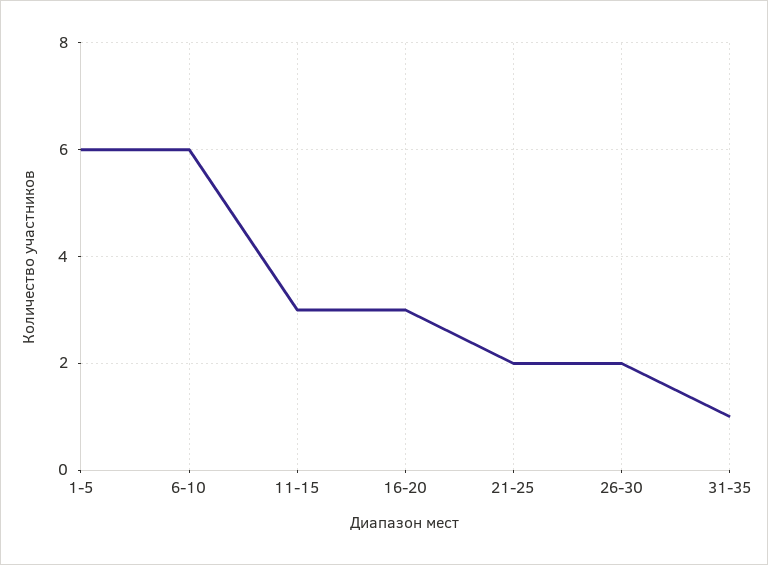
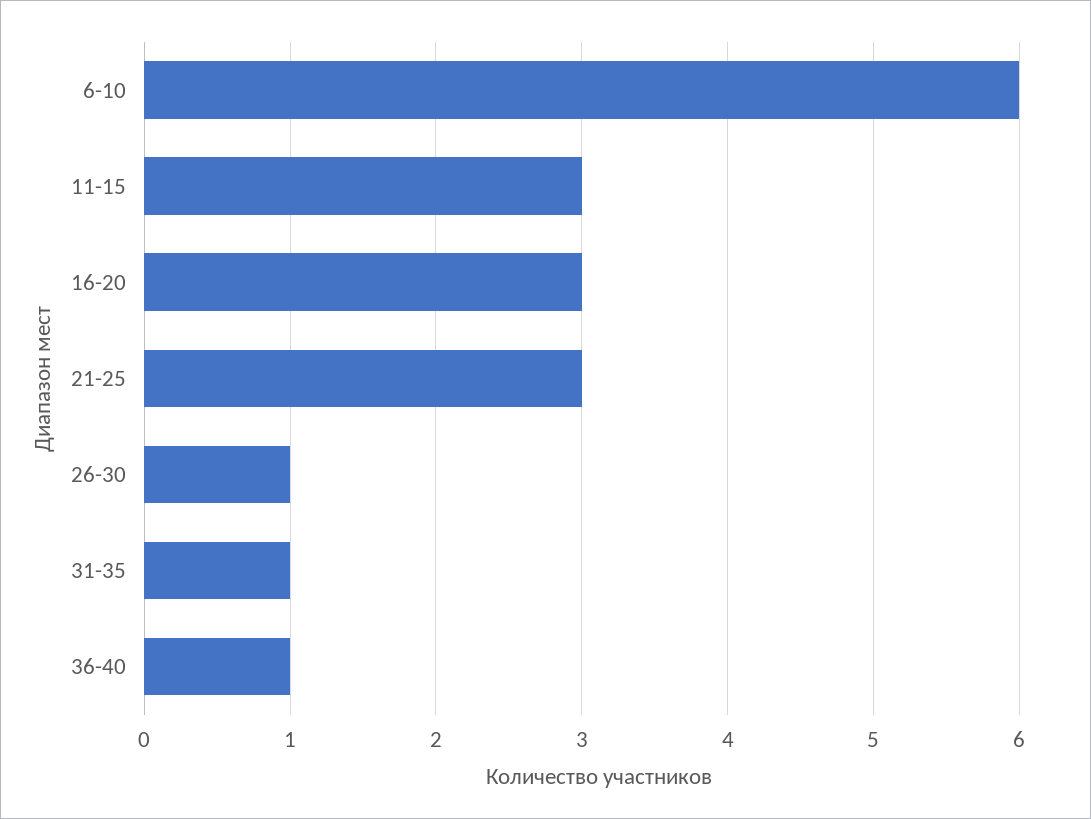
1-5: 6 -> none
21-25: 2 -> 3
26-30: 2 -> 1
36-40: none -> 1

